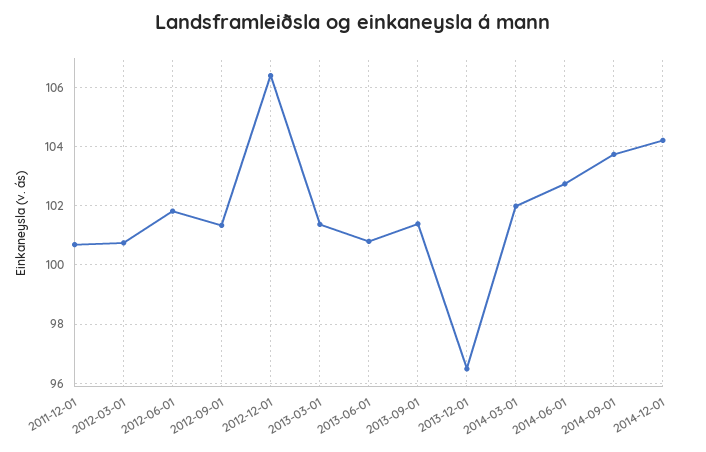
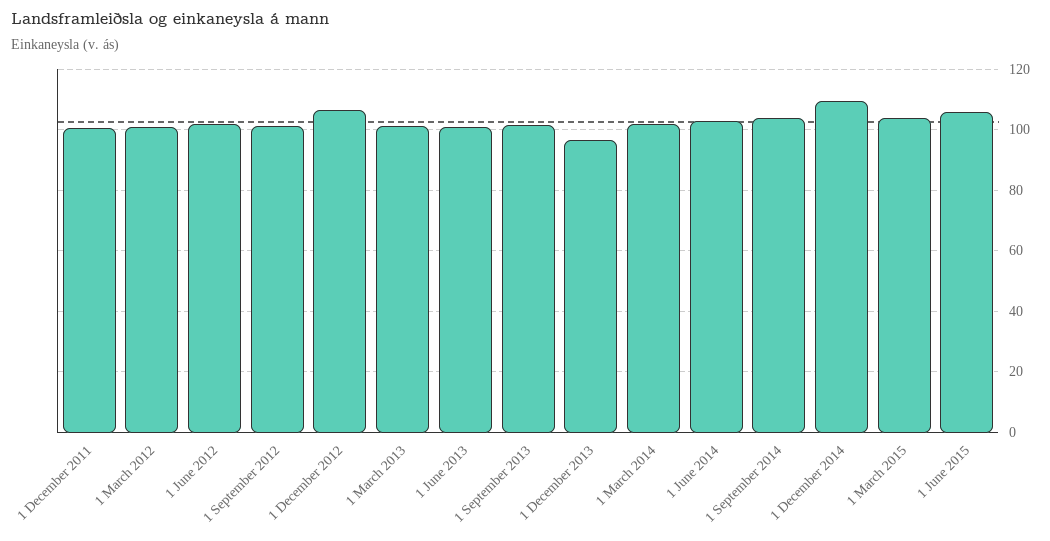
2014-12-01: 104.25 -> 110
1 March 2015: none -> 104
1 June 2015: none -> 106

